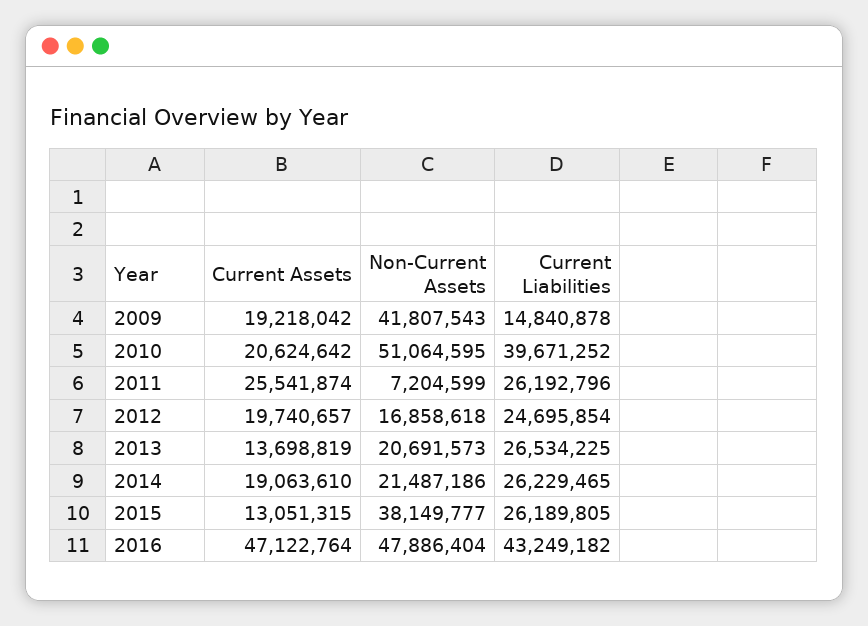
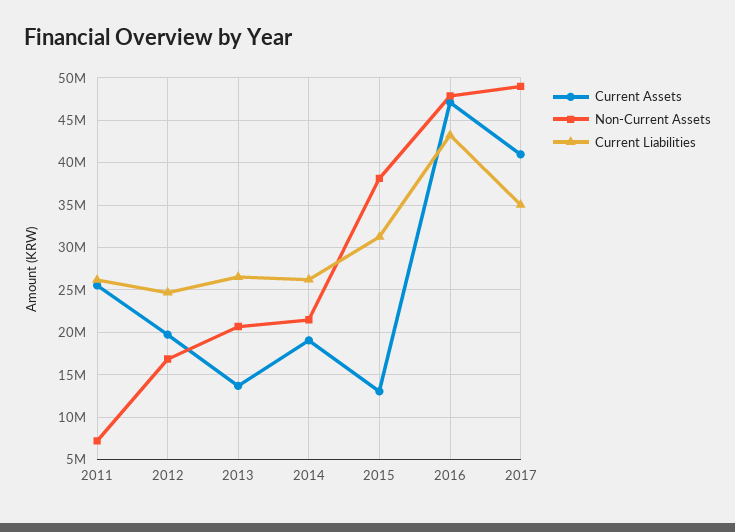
Current Assets, 2009: 19218042 -> none
Non-Current Assets, 2009: 41807543 -> none
Current Liabilities, 2009: 14840878 -> none
Current Assets, 2010: 20624642 -> none
Non-Current Assets, 2010: 51064595 -> none
Current Liabilities, 2010: 39671252 -> none
Current Liabilities, 2015: 26189805 -> 31000000
Current Assets, 2017: none -> 41000000
Non-Current Assets, 2017: none -> 49000000
Current Liabilities, 2017: none -> 35000000

